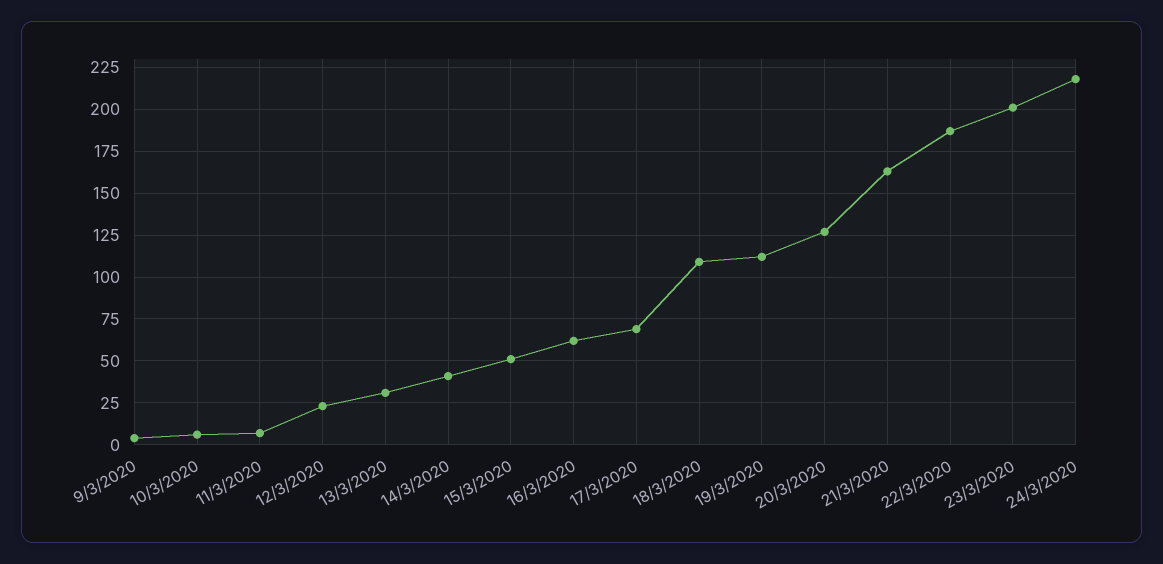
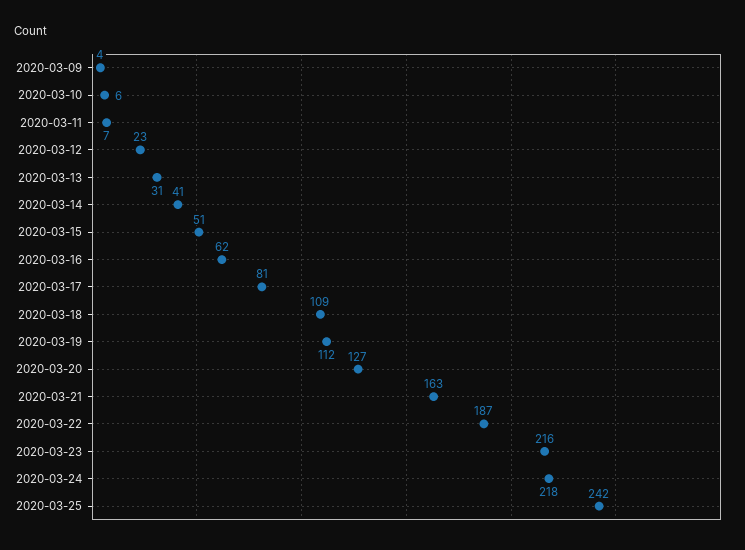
17/3/2020: 70 -> 81
23/3/2020: 200 -> 216
2020-03-25: none -> 242

